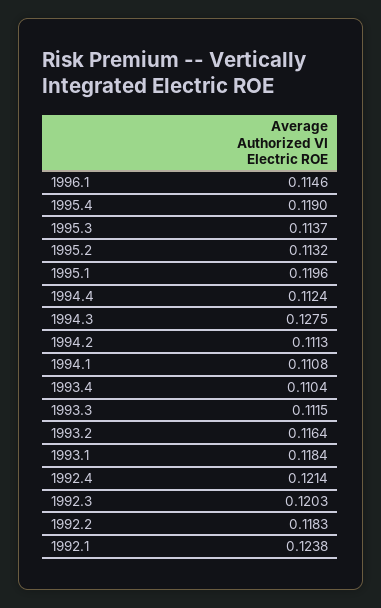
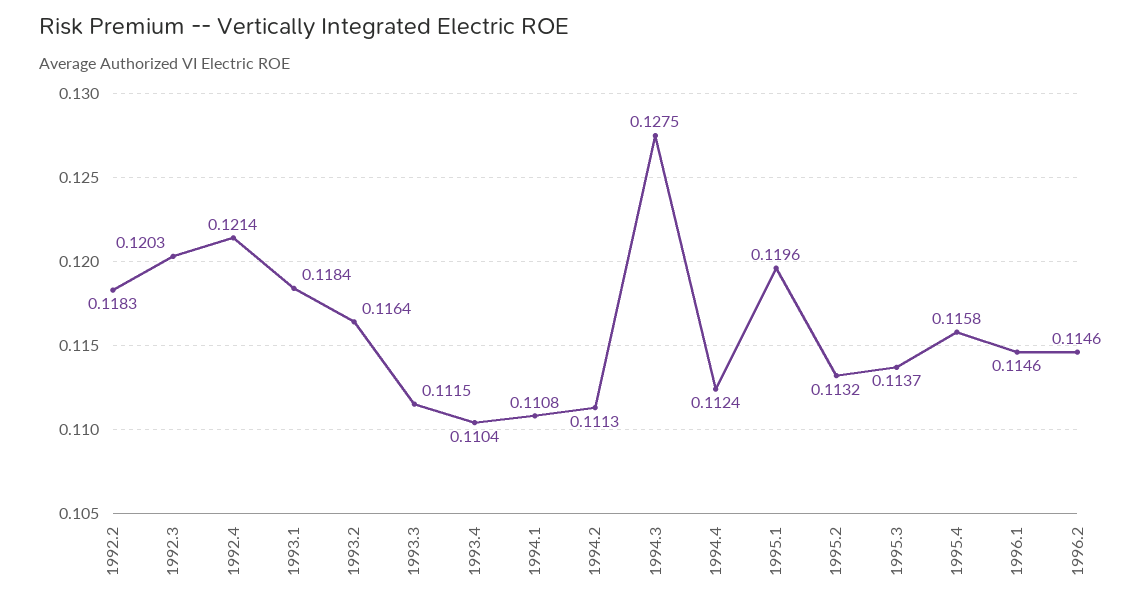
1995.4: 0.119 -> 0.1158
1992.1: 0.1238 -> none
1996.2: none -> 0.1146

